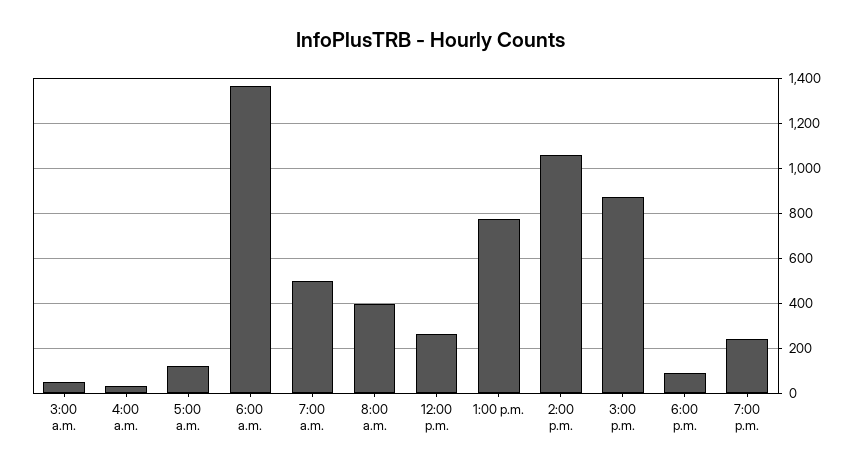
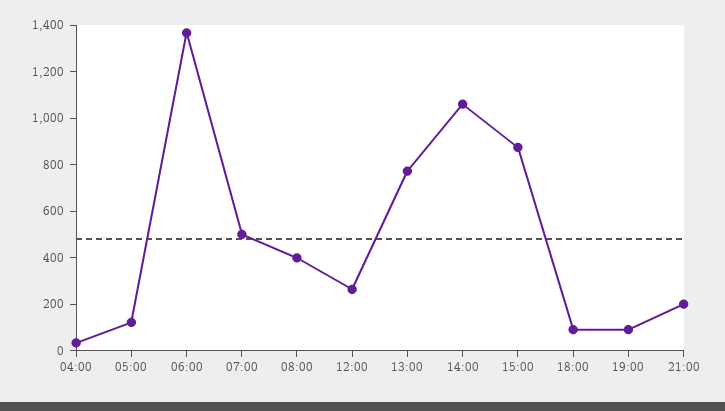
3:00 a.m.: 50 -> none
7:00 p.m.: 250 -> 100
21:00: none -> 200

